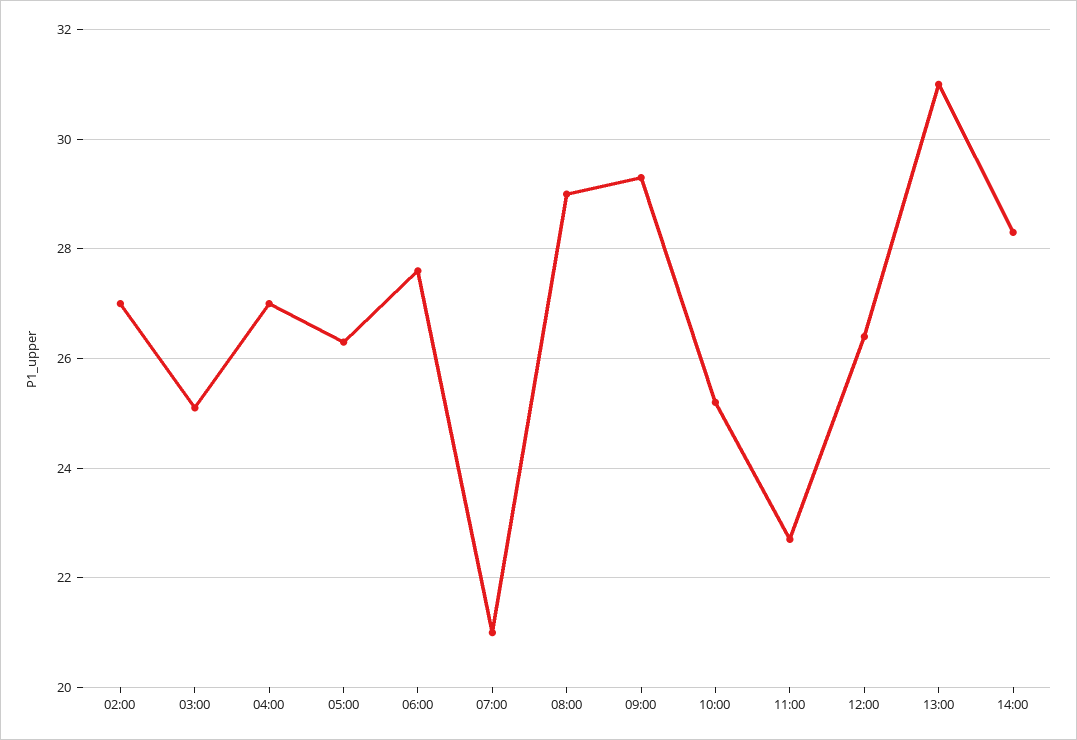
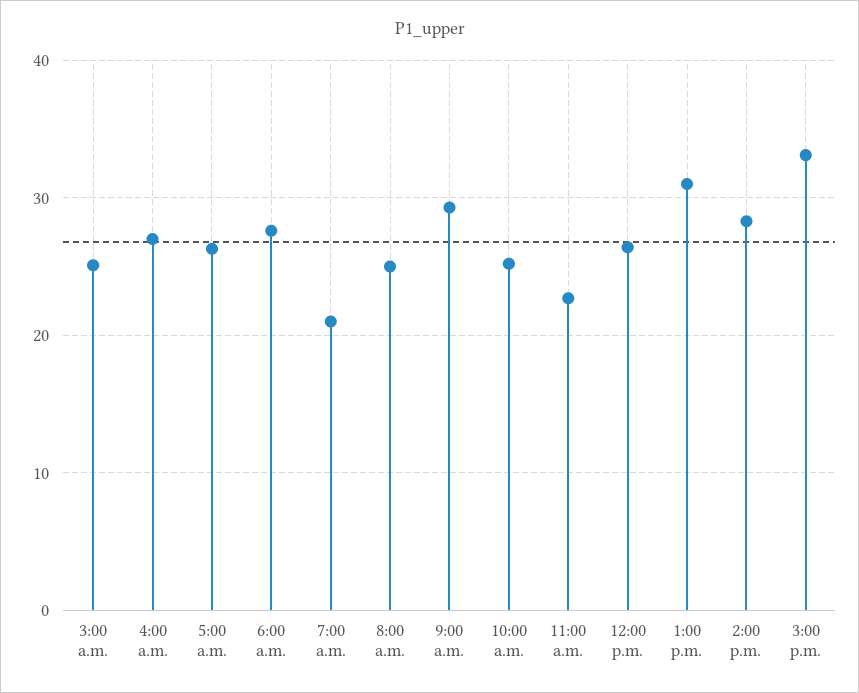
02:00: 27 -> none
08:00: 29 -> 25
3:00 p.m.: none -> 33

